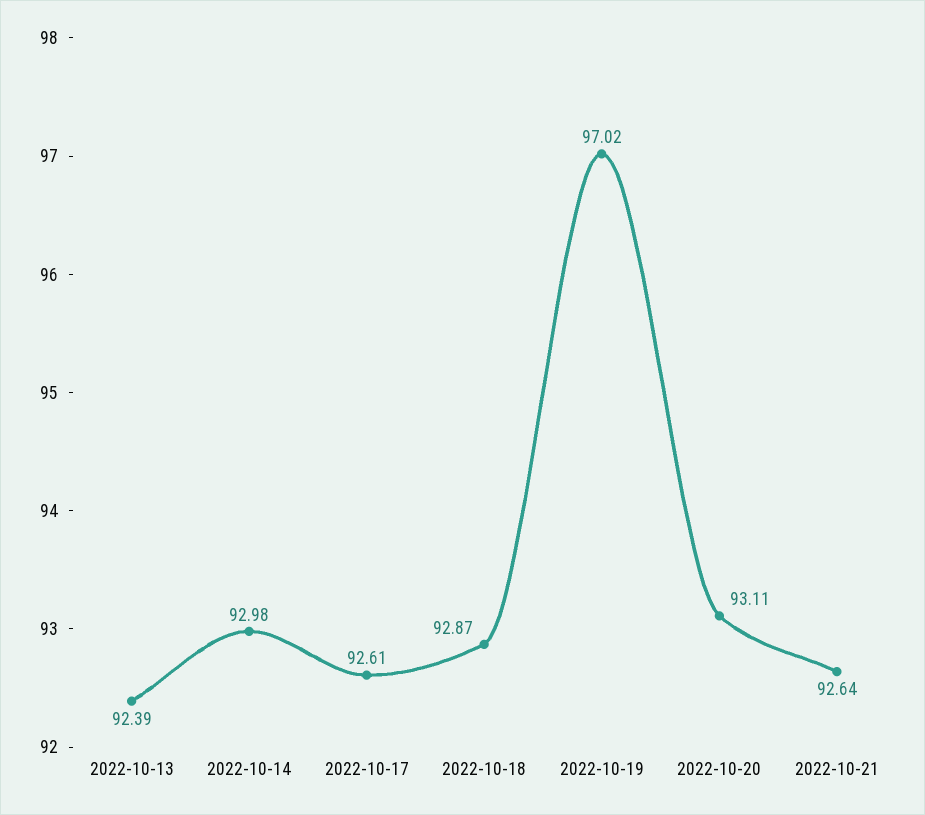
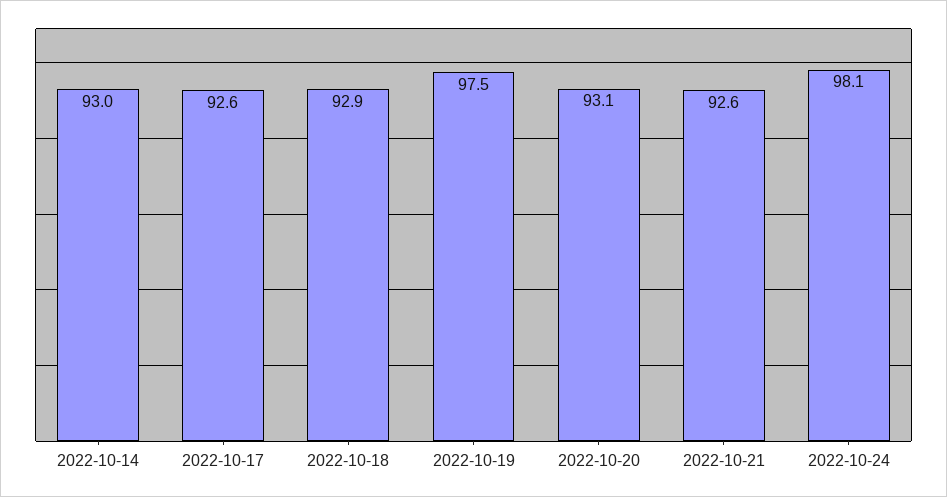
2022-10-13: 92.39 -> none
2022-10-19: 97.02 -> 97.5
2022-10-24: none -> 98.1

